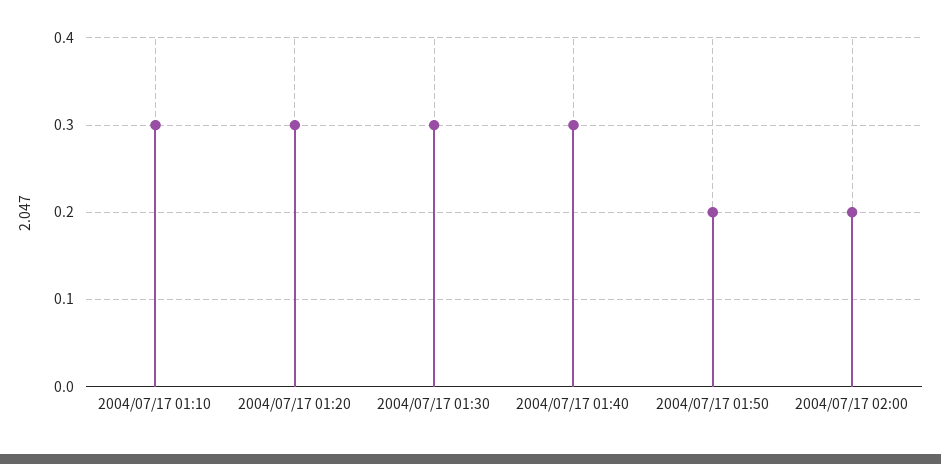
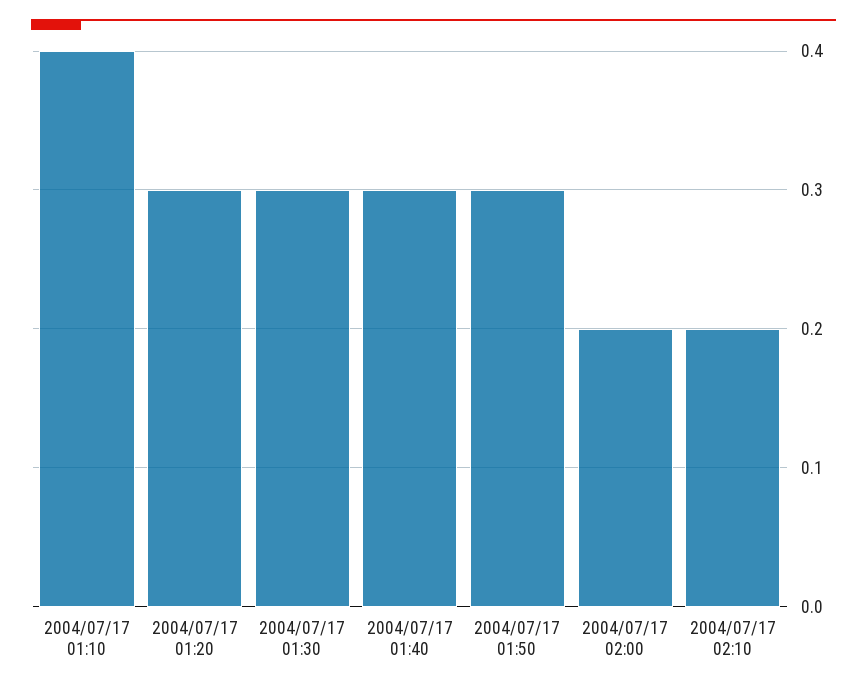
2004/07/17 01:10: 0.3 -> 0.4
2004/07/17 01:50: 0.2 -> 0.3
2004/07/17 02:10: none -> 0.2

